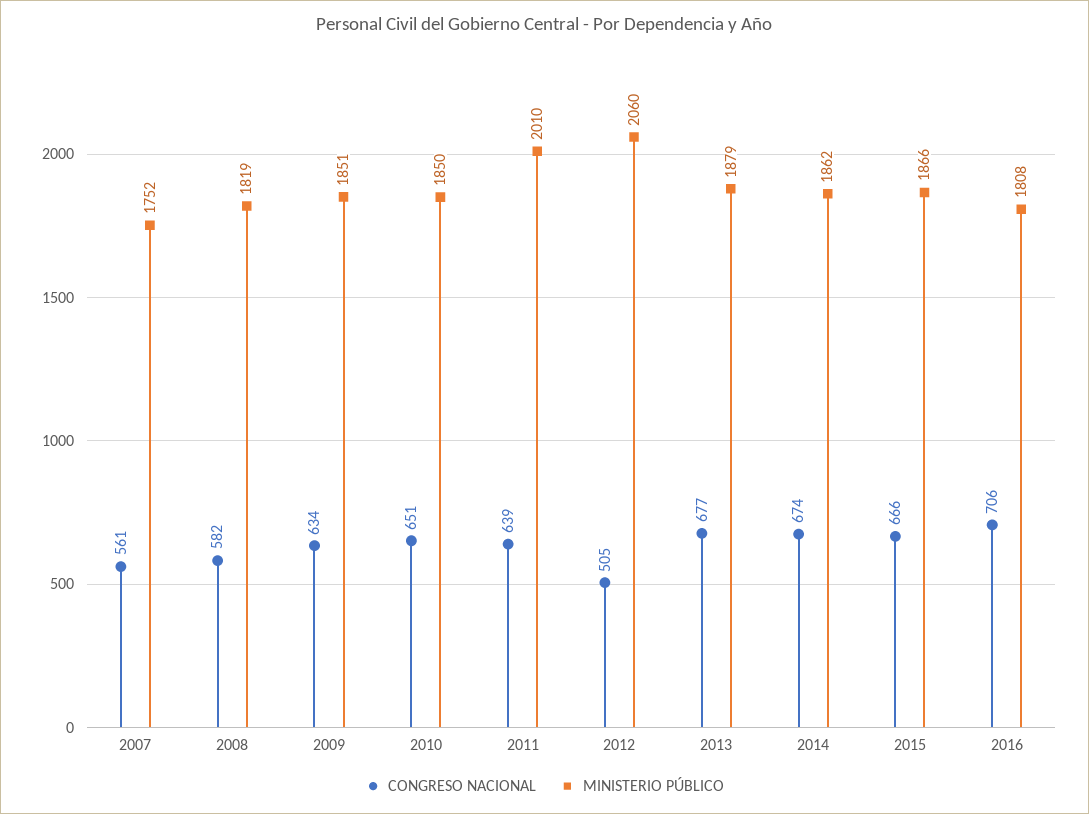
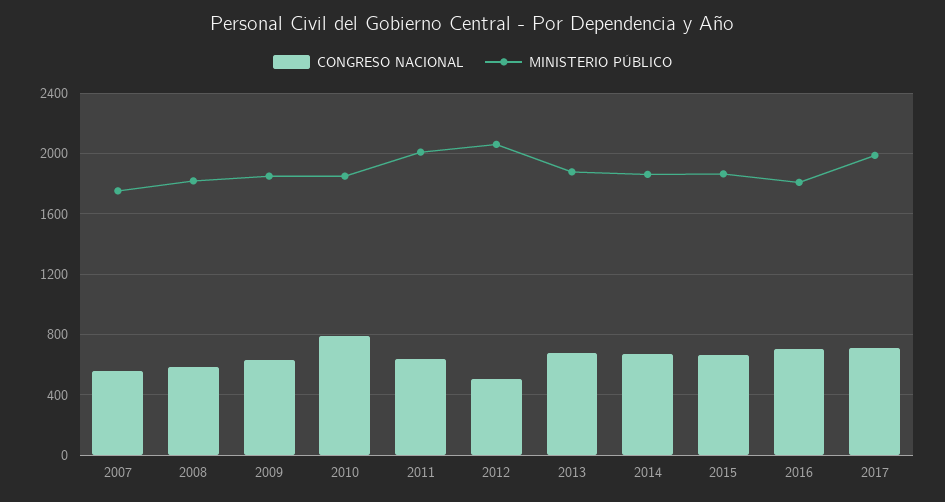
CONGRESO NACIONAL, 2010: 651 -> 800
CONGRESO NACIONAL, 2017: none -> 700
MINISTERIO PÚBLICO, 2017: none -> 2000

